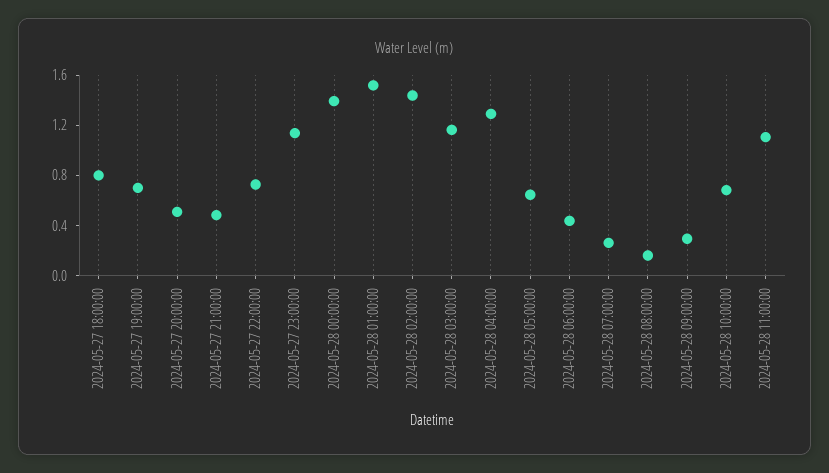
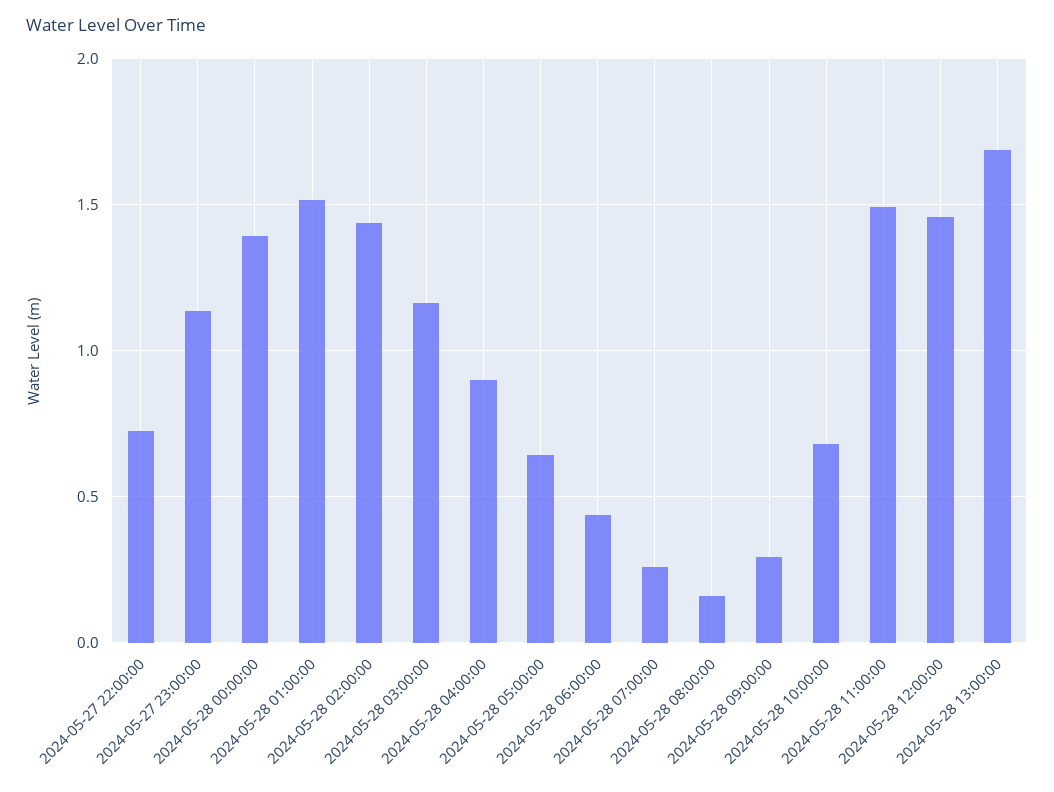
2024-05-27 18:00:00: 0.8 -> none
2024-05-27 19:00:00: 0.7 -> none
2024-05-27 20:00:00: 0.5 -> none
2024-05-27 21:00:00: 0.5 -> none
2024-05-28 04:00:00: 1.3 -> 0.9
2024-05-28 11:00:00: 1.1 -> 1.5
2024-05-28 12:00:00: none -> 1.45
2024-05-28 13:00:00: none -> 1.7

